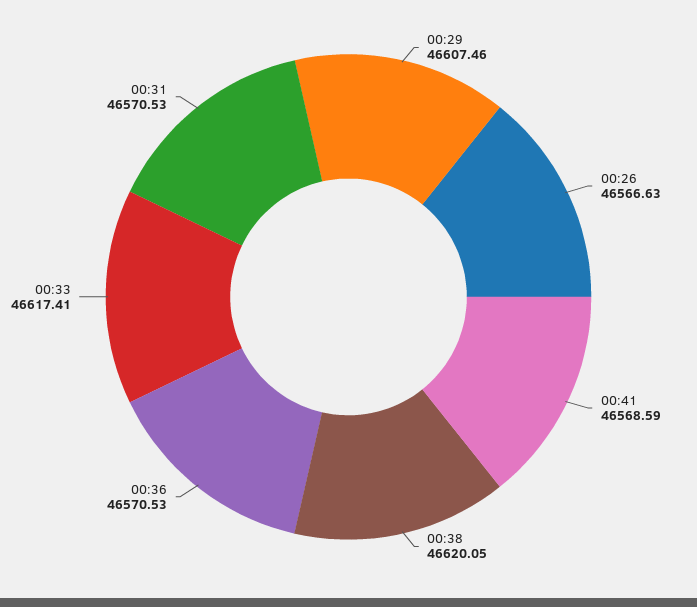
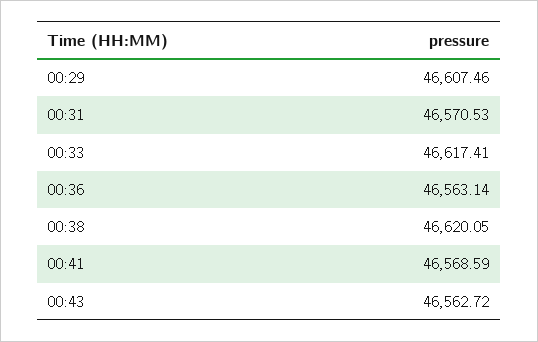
00:26: 46566.63 -> none
00:36: 46570.53 -> 46563.14
00:43: none -> 46562.72

